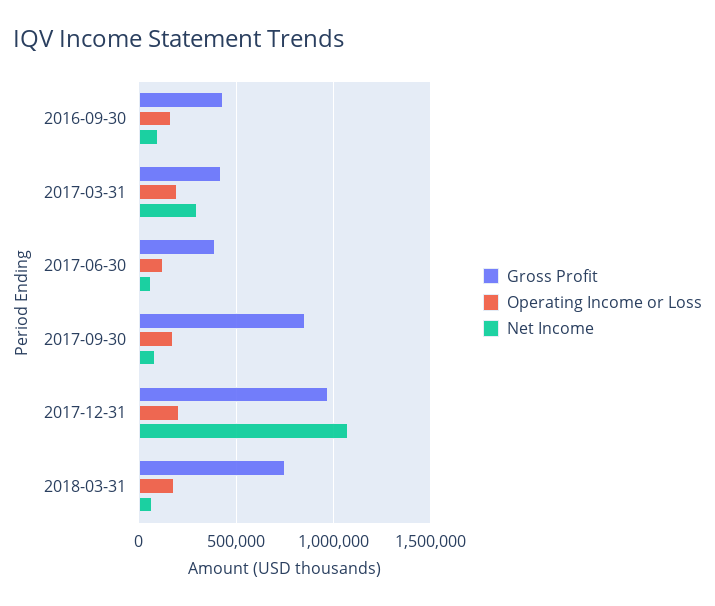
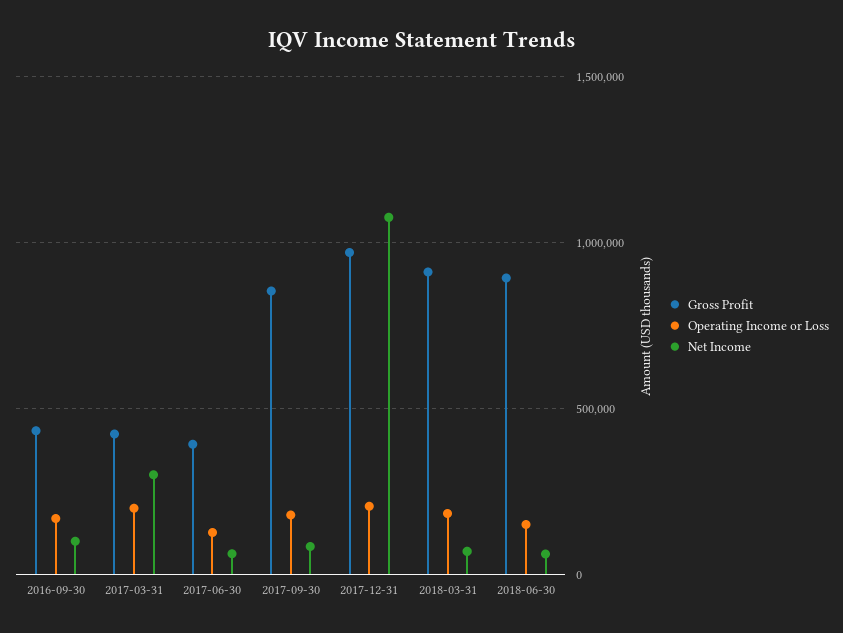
Gross Profit, 2018-03-31: 750000 -> 900000
Gross Profit, 2018-06-30: none -> 900000
Operating Income or Loss, 2018-06-30: none -> 150000
Net Income, 2018-06-30: none -> 50000

